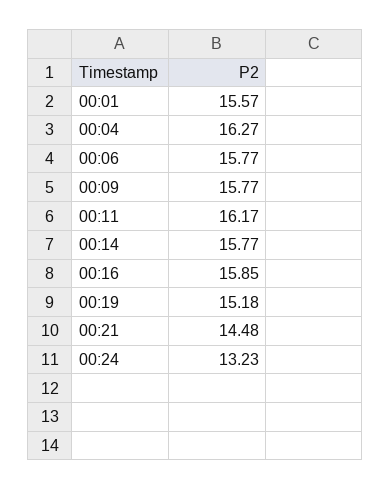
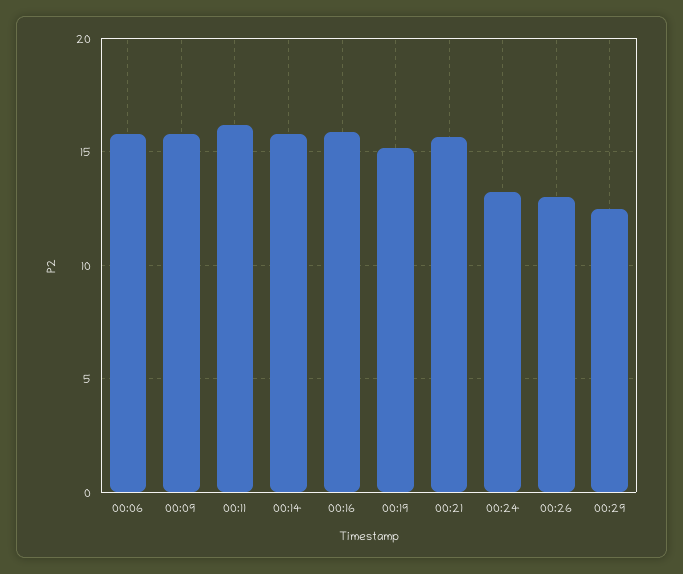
00:01: 15.57 -> none
00:04: 16.27 -> none
00:21: 14.48 -> 15.5
00:26: none -> 13
00:29: none -> 12.5

